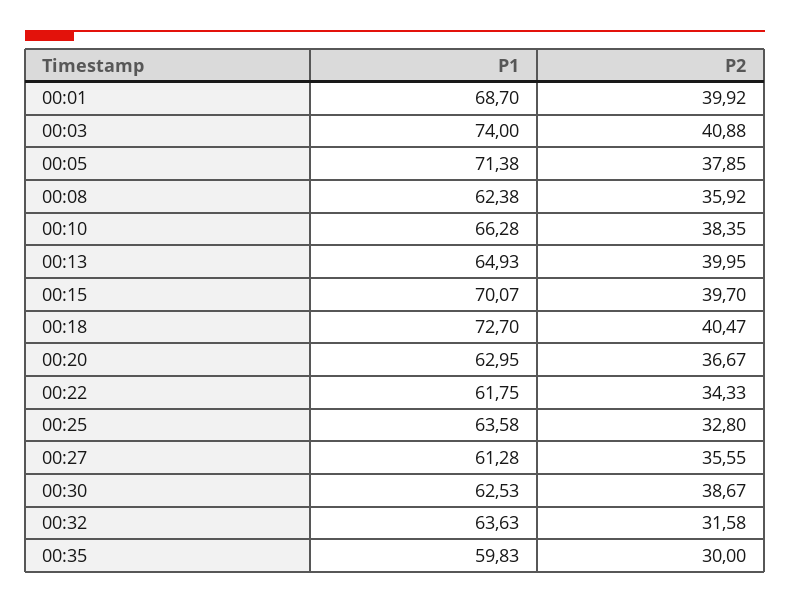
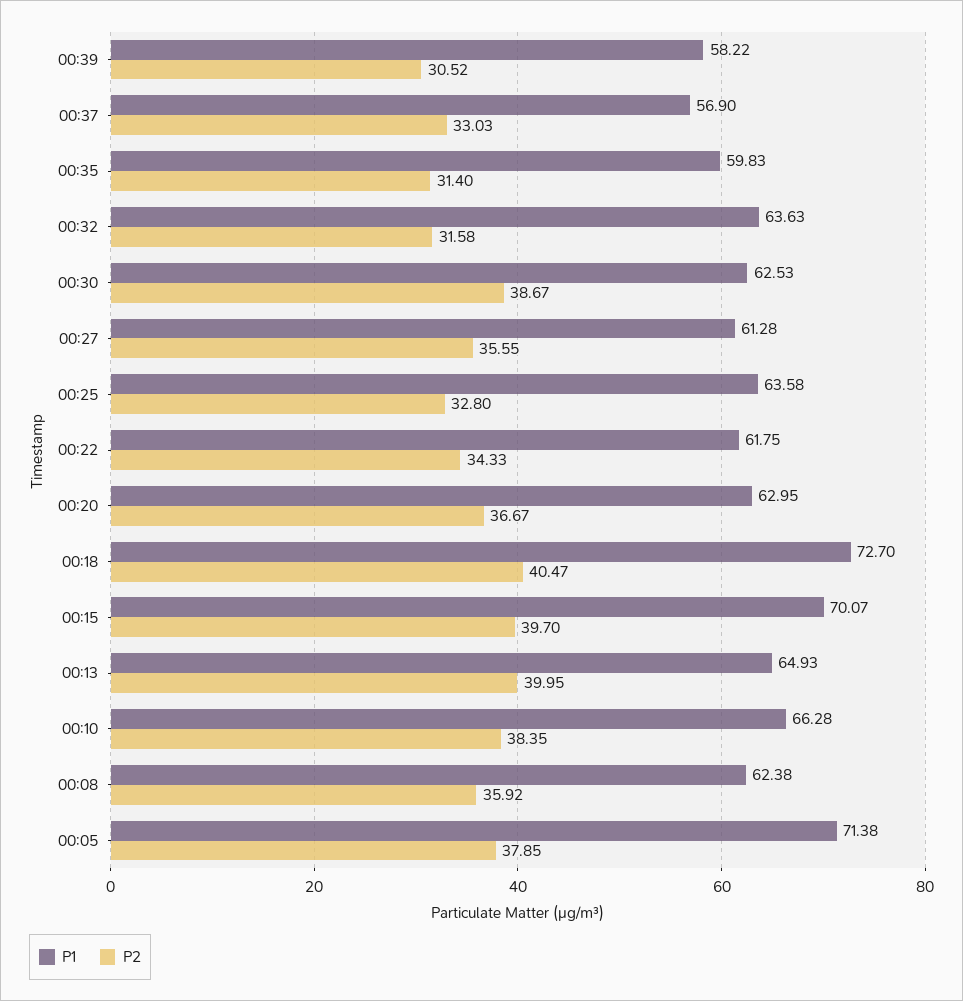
P1, 00:01: 68.7 -> none
P2, 00:01: 39.92 -> none
P1, 00:03: 74 -> none
P2, 00:03: 40.88 -> none
P2, 00:35: 30 -> 31.4
P1, 00:39: none -> 58.22
P2, 00:39: none -> 30.52
P1, 00:37: none -> 56.9
P2, 00:37: none -> 33.03

